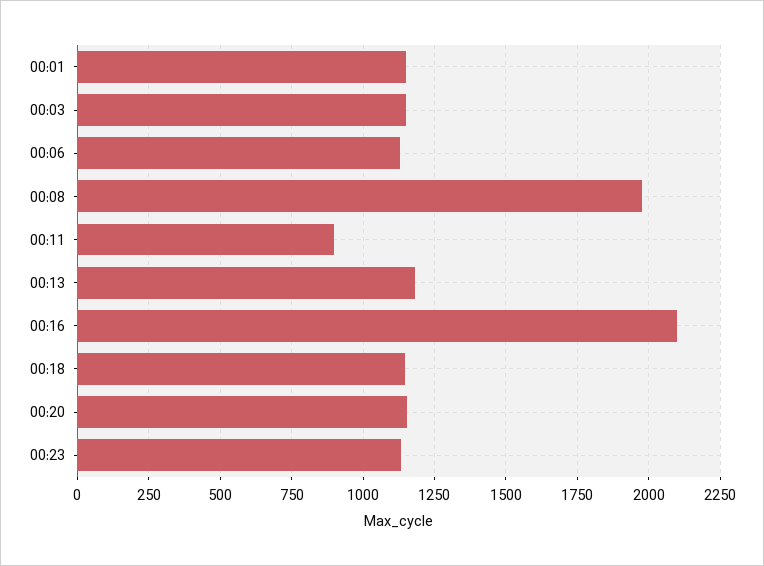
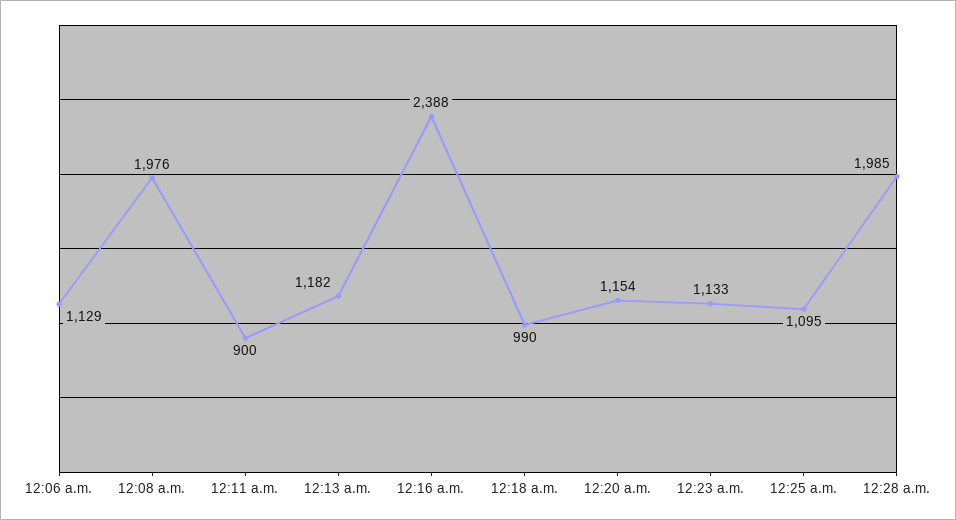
00:01: 1150 -> none
00:03: 1150 -> none
00:16: 2100 -> 2388
00:18: 1150 -> 990
12:25 a.m.: none -> 1095
12:28 a.m.: none -> 1985

